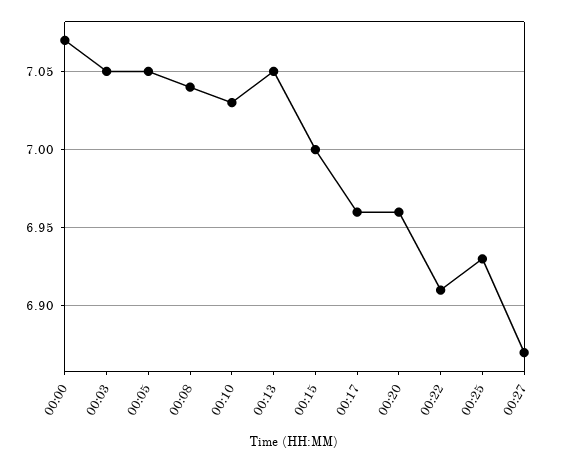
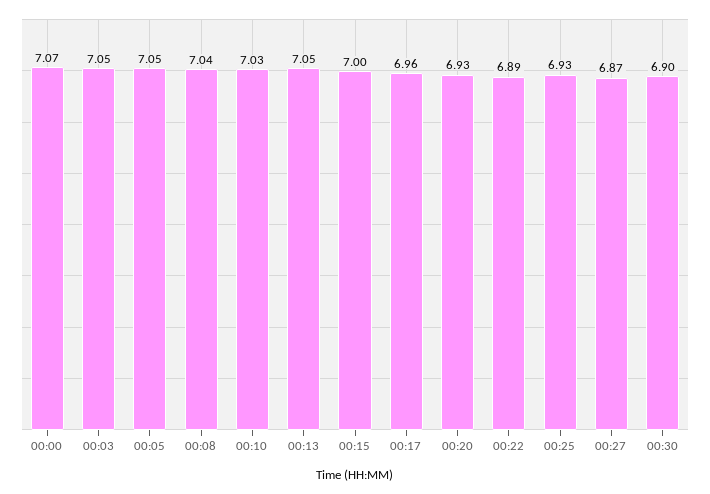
00:20: 6.96 -> 6.93
00:22: 6.91 -> 6.89
00:30: none -> 6.9

